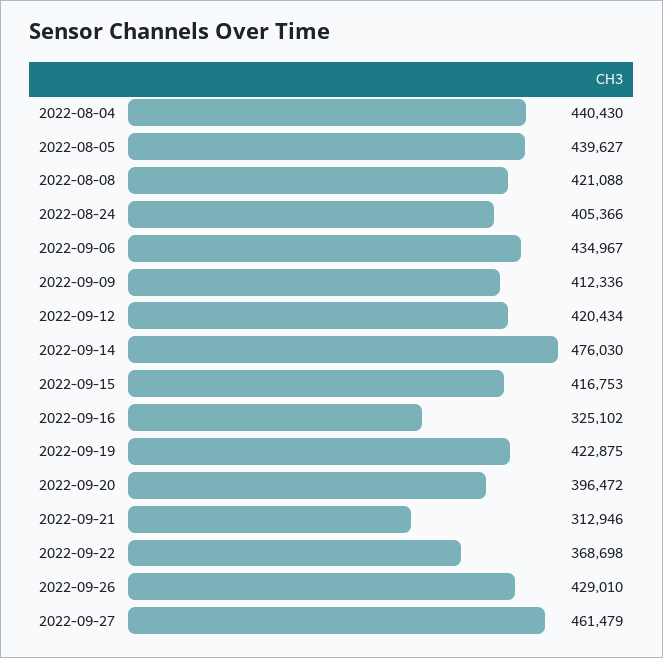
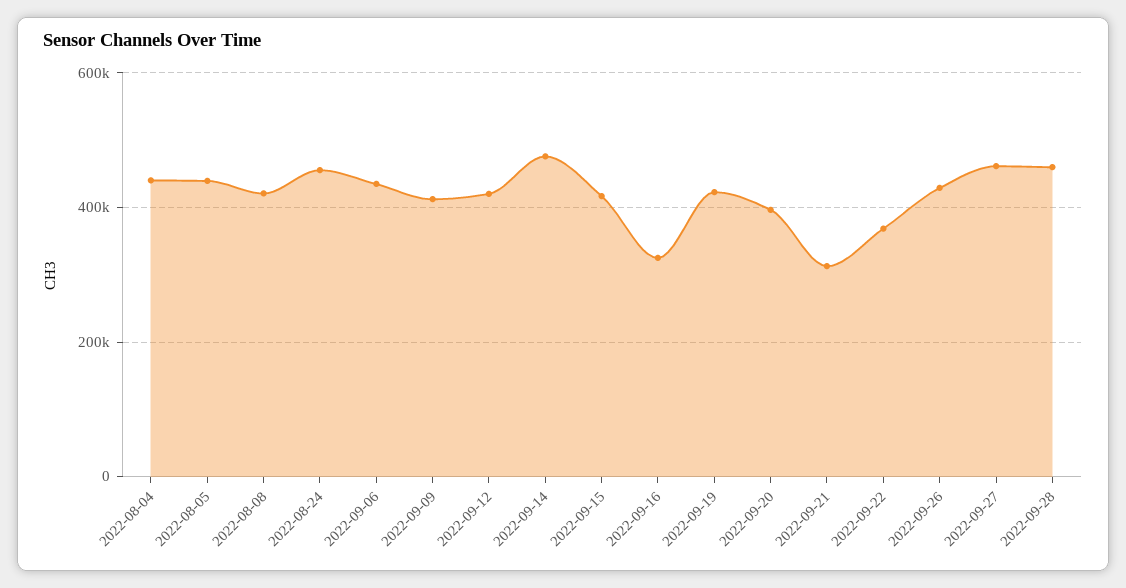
2022-08-24: 405366 -> 460000
2022-09-28: none -> 460000

